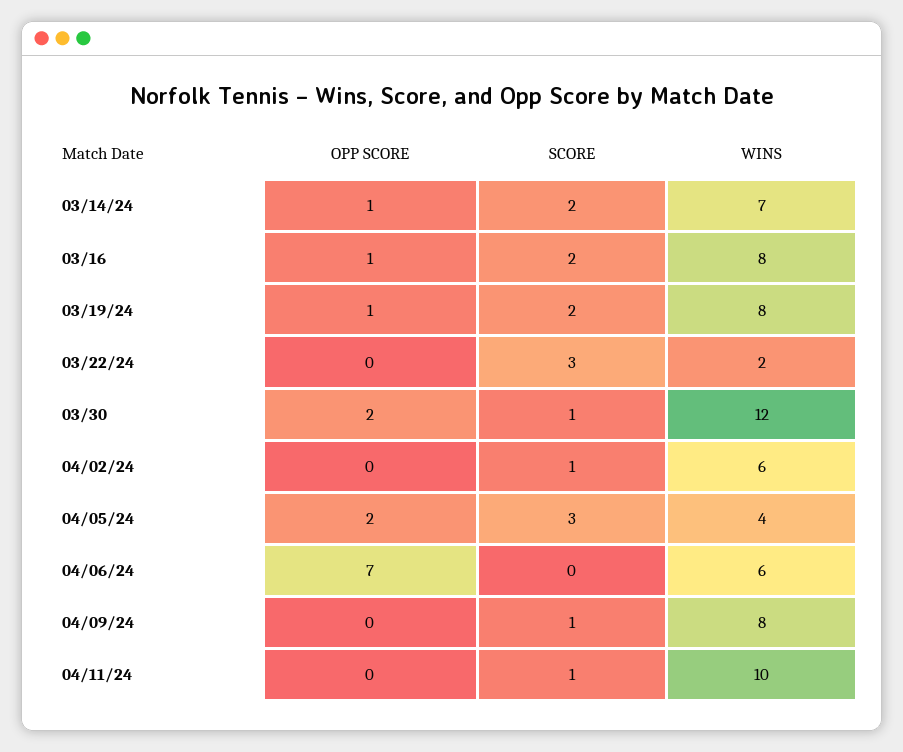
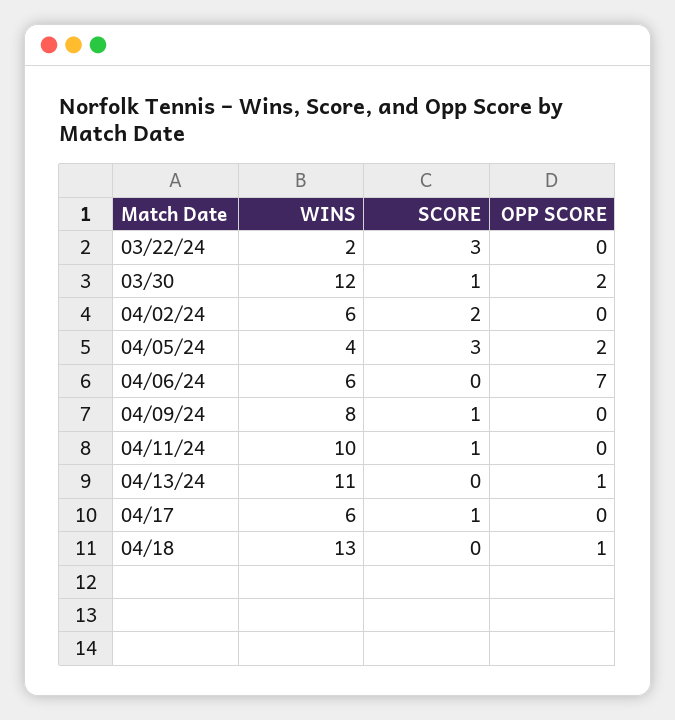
OPP SCORE, 03/14/24: 1 -> none
SCORE, 03/14/24: 2 -> none
WINS, 03/14/24: 7 -> none
OPP SCORE, 03/16: 1 -> none
SCORE, 03/16: 2 -> none
WINS, 03/16: 8 -> none
OPP SCORE, 03/19/24: 1 -> none
SCORE, 03/19/24: 2 -> none
WINS, 03/19/24: 8 -> none
SCORE, 04/02/24: 1 -> 2
WINS, 04/13/24: none -> 11
SCORE, 04/13/24: none -> 0
OPP SCORE, 04/13/24: none -> 1
WINS, 04/17: none -> 6
SCORE, 04/17: none -> 1
OPP SCORE, 04/17: none -> 0
WINS, 04/18: none -> 13
SCORE, 04/18: none -> 0
OPP SCORE, 04/18: none -> 1

